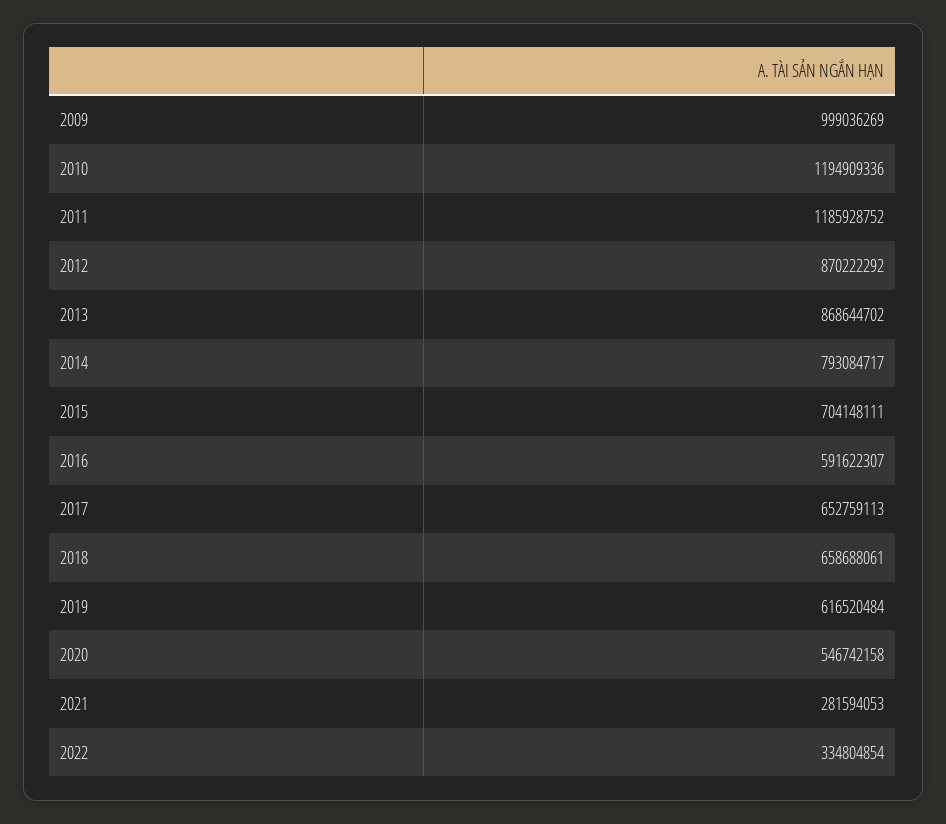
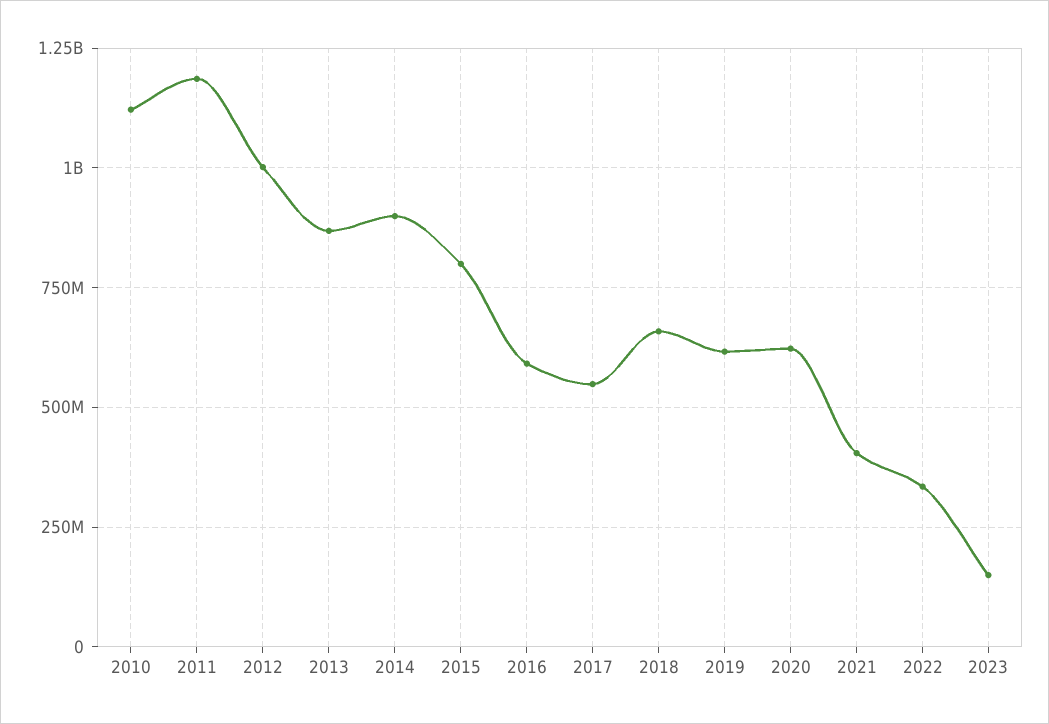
2009: 999036269 -> none
2010: 1194909336 -> 1125000000
2012: 870222292 -> 1000000000
2014: 793084717 -> 900000000
2015: 704148111 -> 800000000
2017: 652759113 -> 550000000
2020: 546742158 -> 625000000
2021: 281594053 -> 400000000
2023: none -> 150000000

